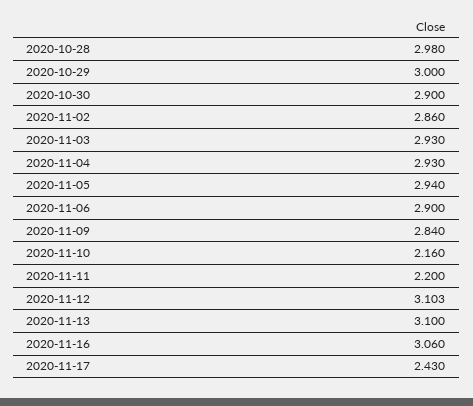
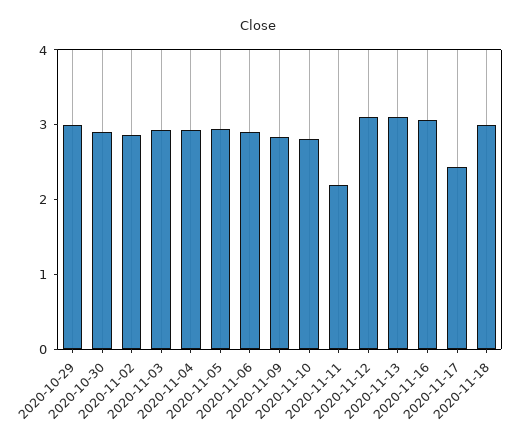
2020-10-28: 2.98 -> none
2020-11-10: 2.16 -> 2.8
2020-11-18: none -> 3

